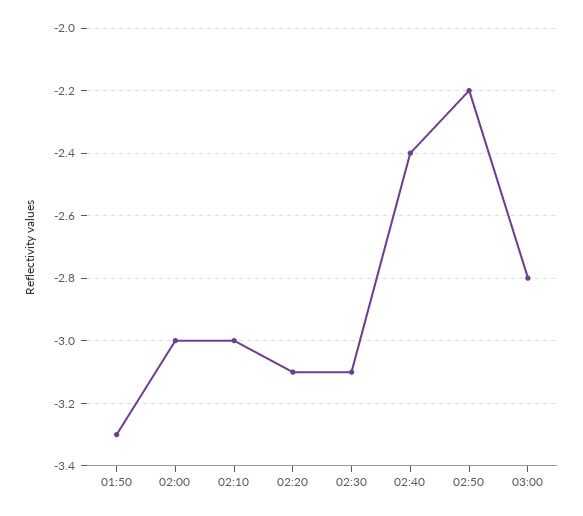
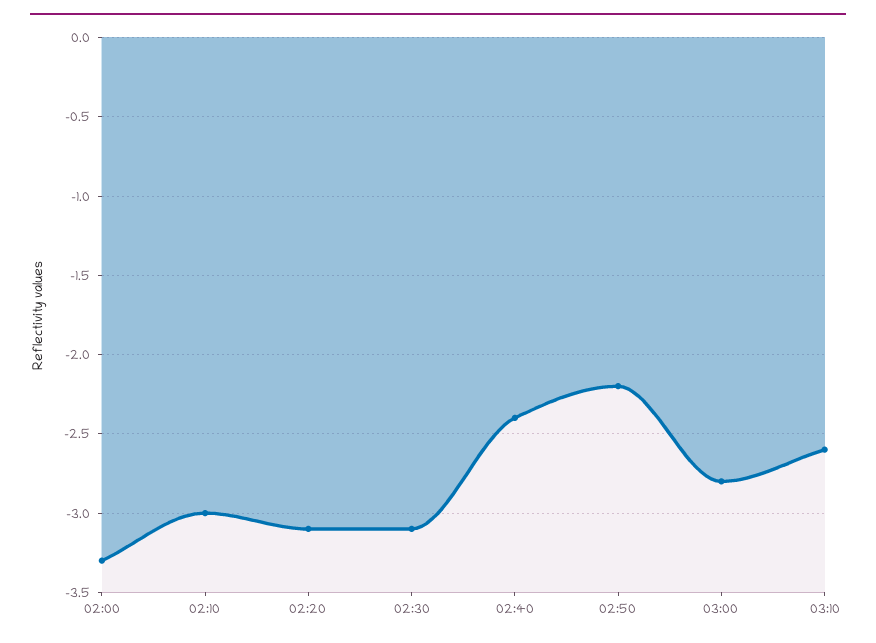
01:50: -3.3 -> none
02:00: -3 -> -3.3
03:10: none -> -2.6

